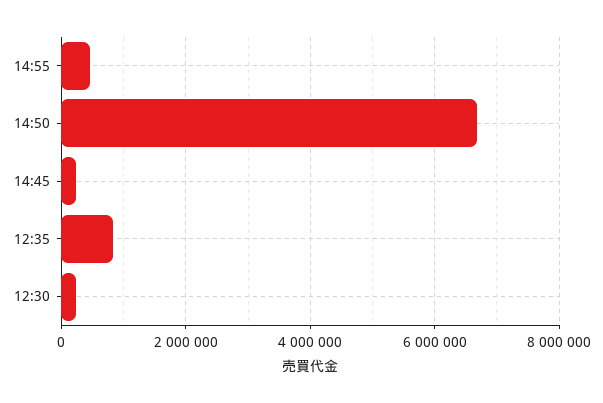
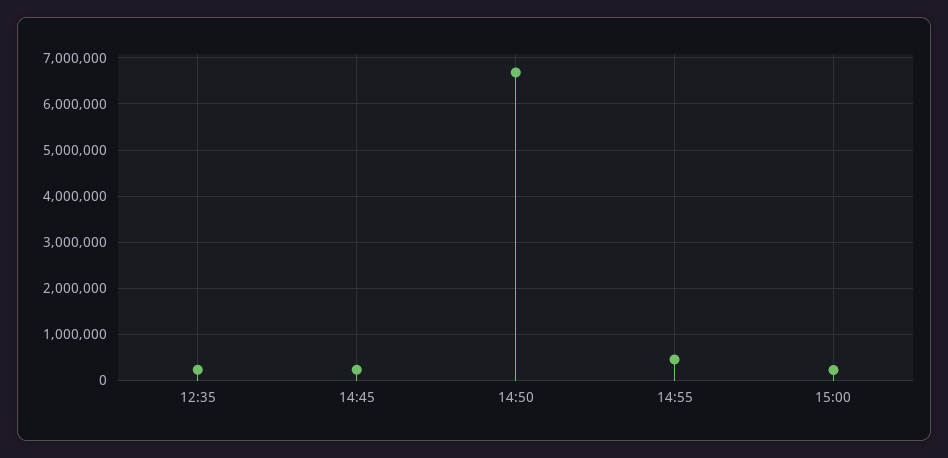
12:35: 800000 -> 200000
12:30: 200000 -> none
15:00: none -> 200000

